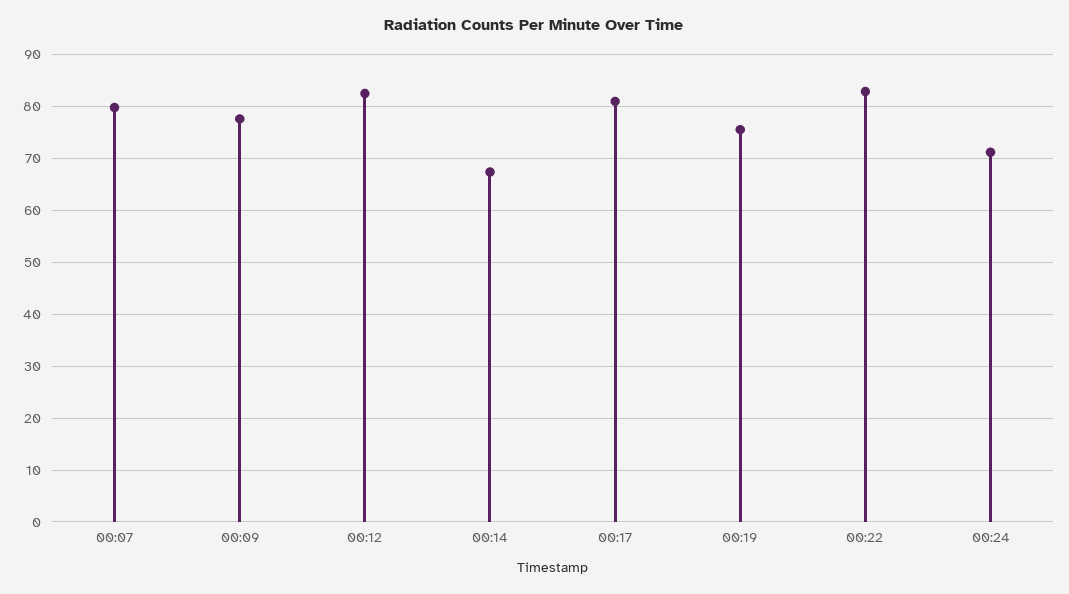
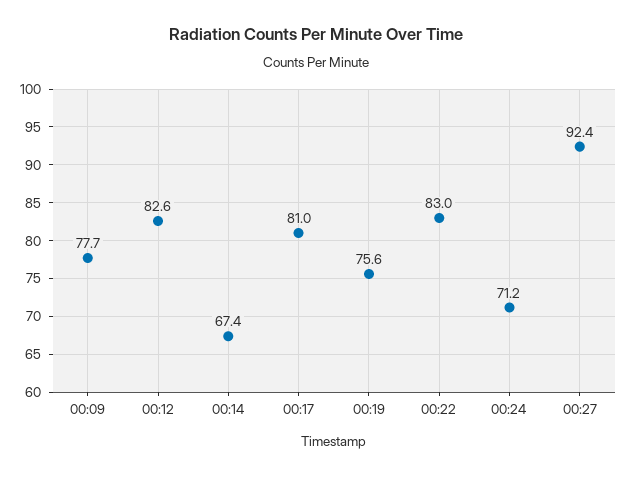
00:07: 80 -> none
00:27: none -> 92.4

